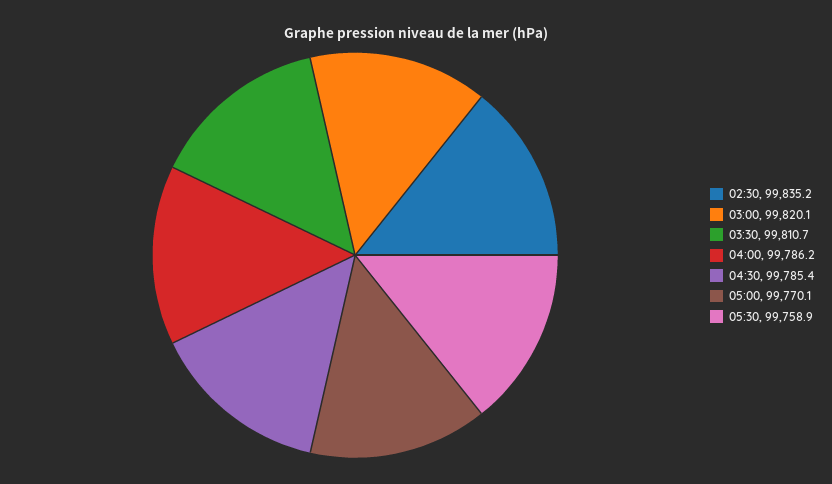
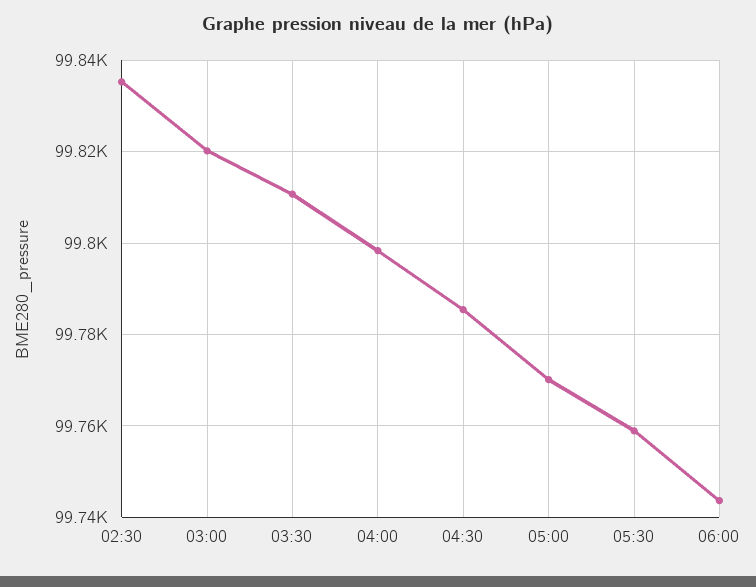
04:00: 99786.2 -> 99798
06:00: none -> 99744

